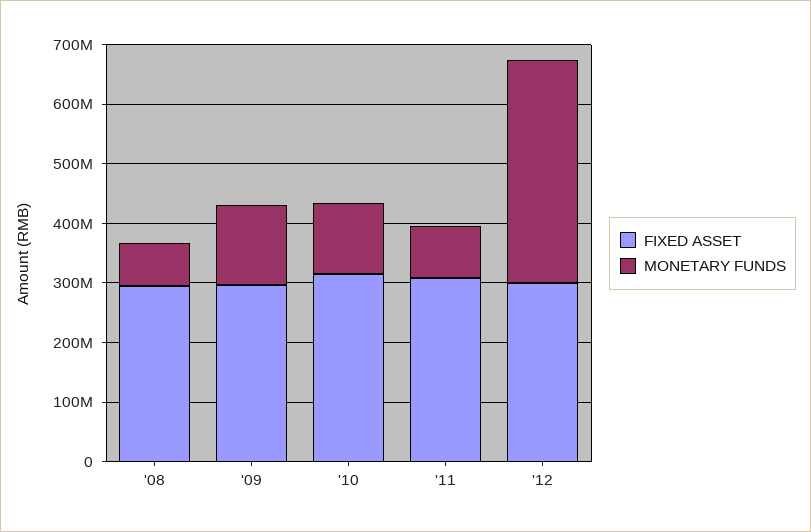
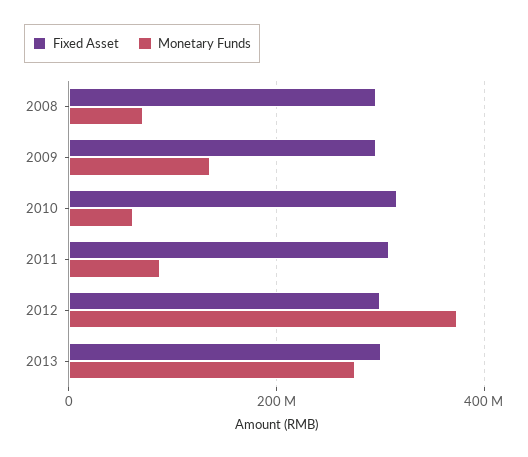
MONETARY FUNDS, '10: 120000000 -> 60000000
FIXED ASSET, 2013: none -> 300000000
MONETARY FUNDS, 2013: none -> 280000000

